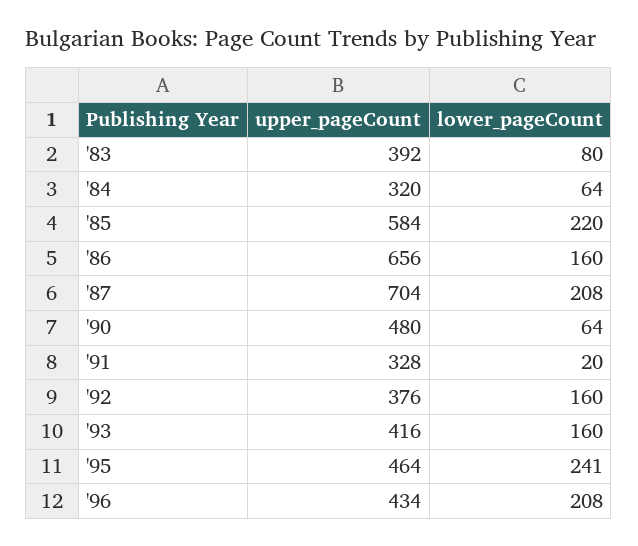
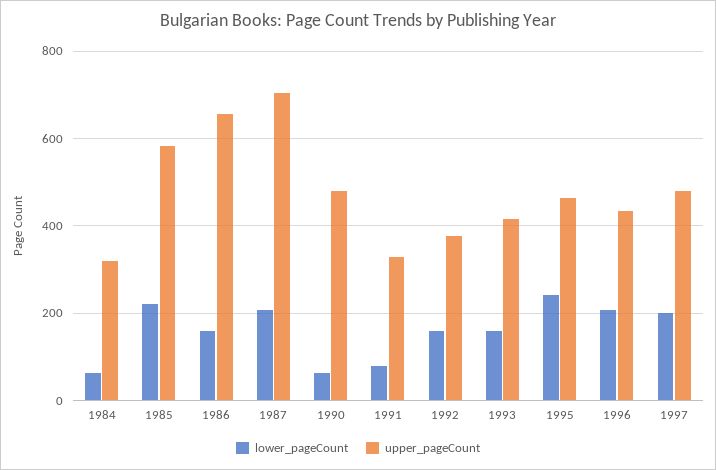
upper_pageCount, '83: 392 -> none
lower_pageCount, '83: 80 -> none
lower_pageCount, '91: 20 -> 80
lower_pageCount, 1997: none -> 200
upper_pageCount, 1997: none -> 480

